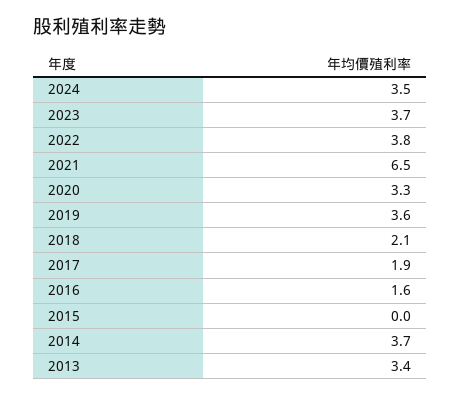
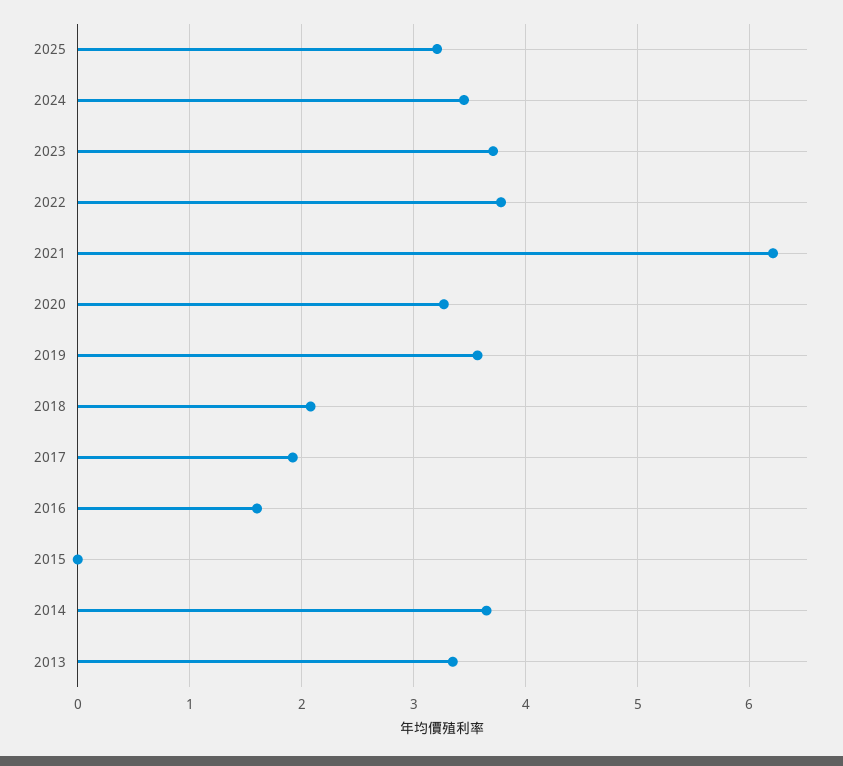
2021: 6.5 -> 6.2
2025: none -> 3.2

